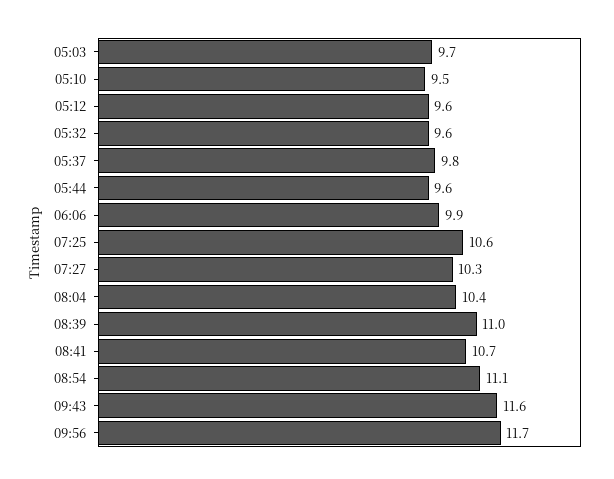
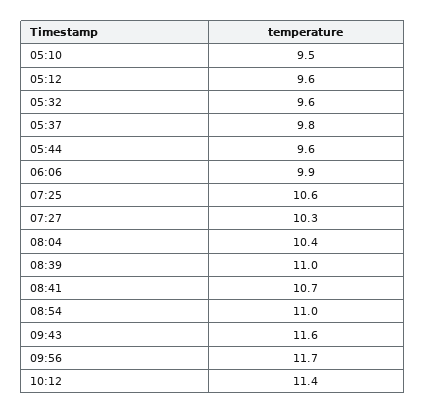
05:03: 9.7 -> none
08:54: 11.1 -> 11
10:12: none -> 11.4

